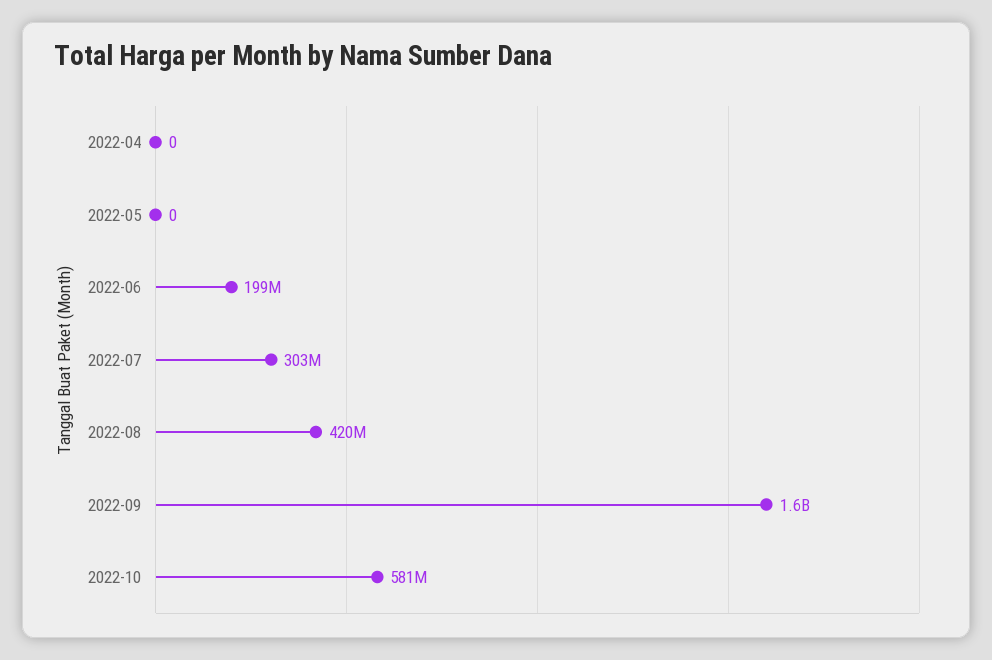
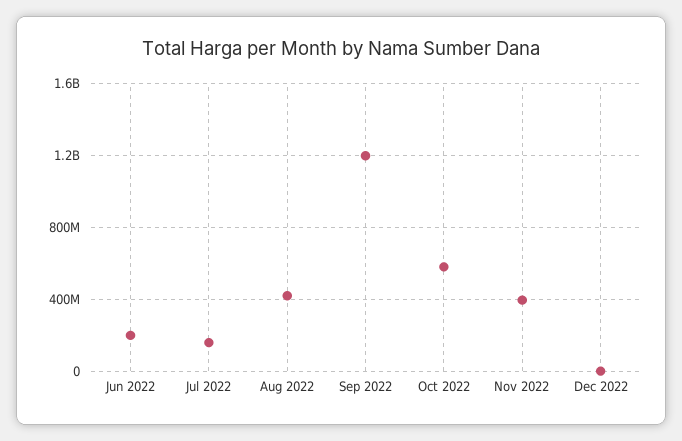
2022-04: 0 -> none
2022-05: 0 -> none
2022-07: 303000000 -> 150000000
2022-09: 1600000000 -> 1200000000
Nov 2022: none -> 400000000
Dec 2022: none -> 0

